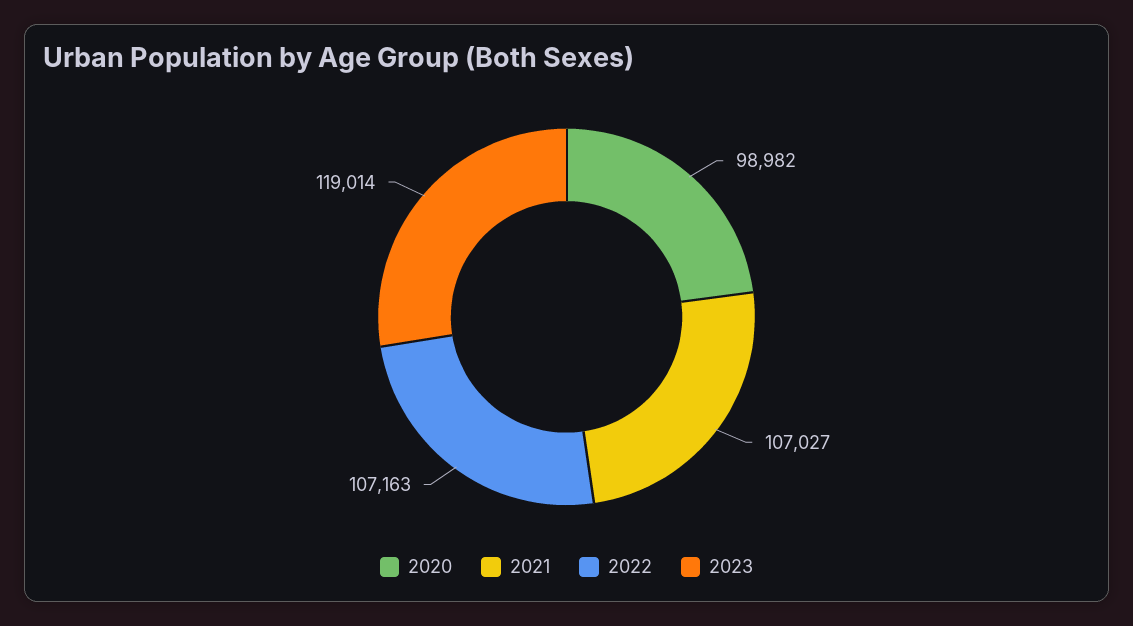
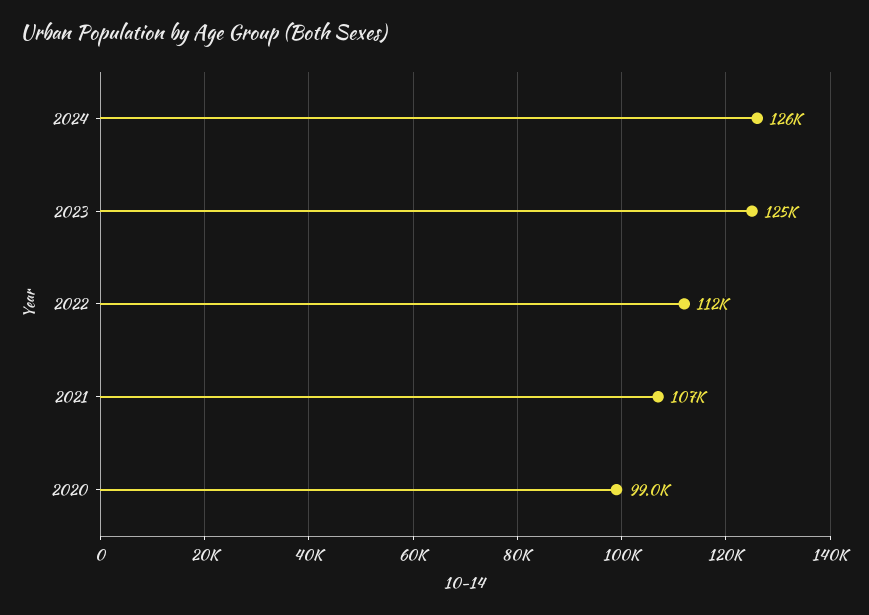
2022: 107163 -> 112000
2023: 119014 -> 125000
2024: none -> 126000

